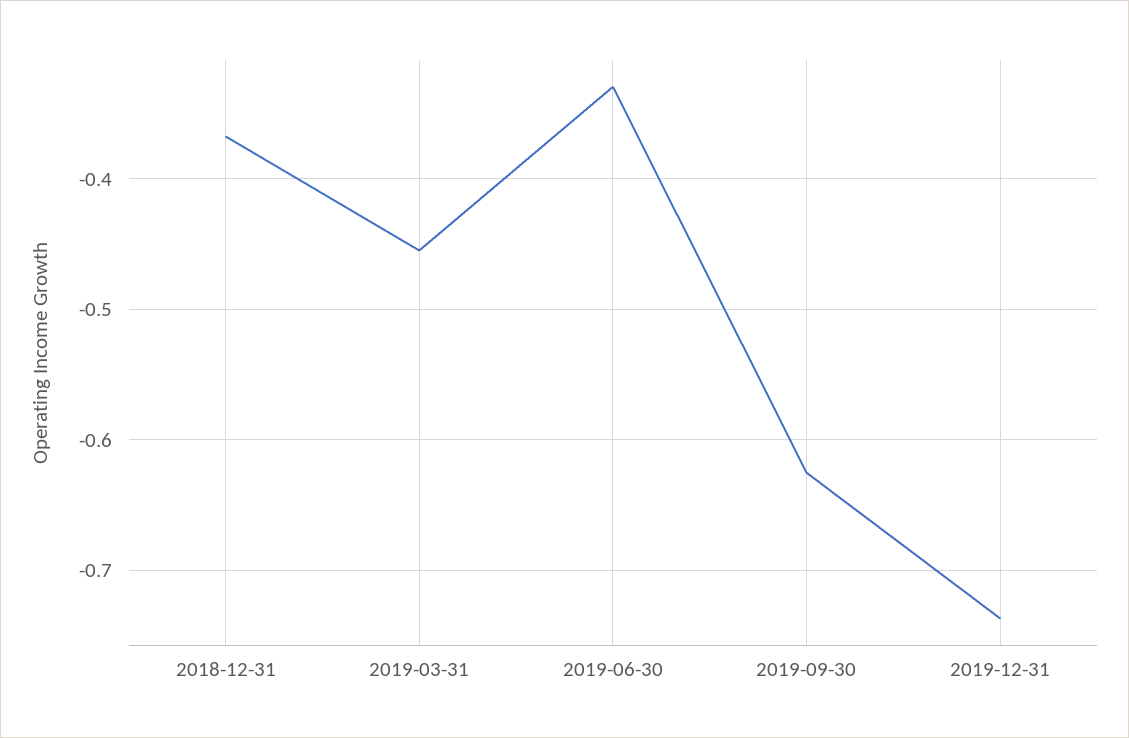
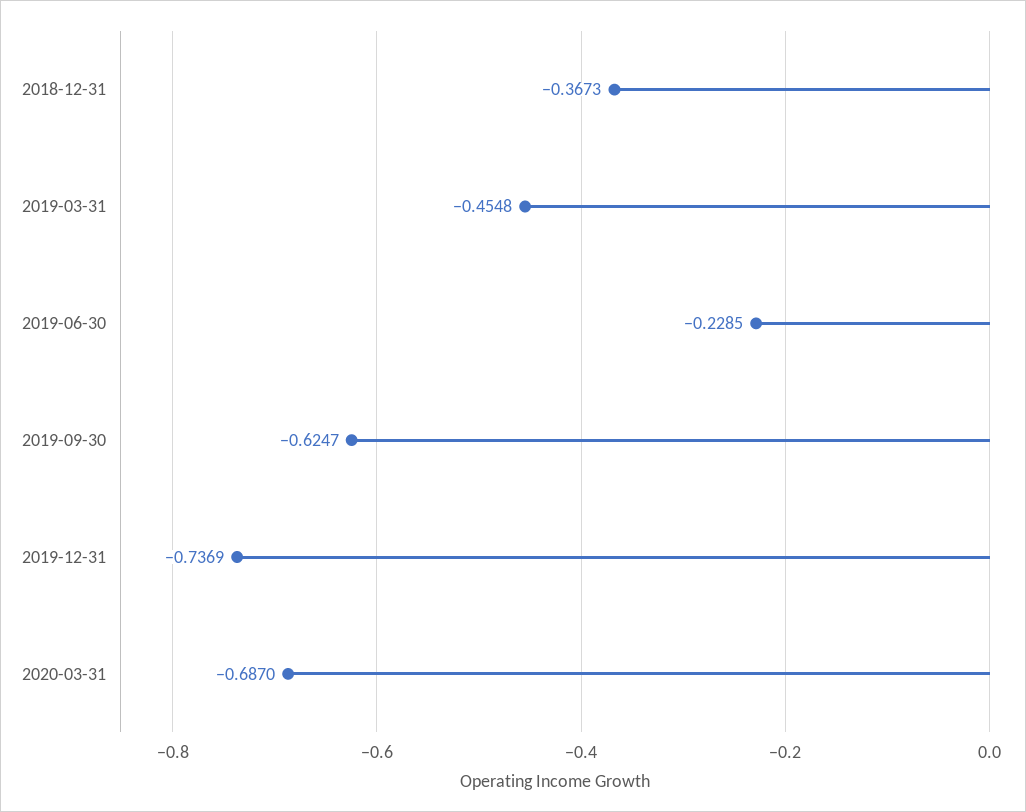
2019-06-30: -0.33 -> -0.2285
2020-03-31: none -> -0.687

